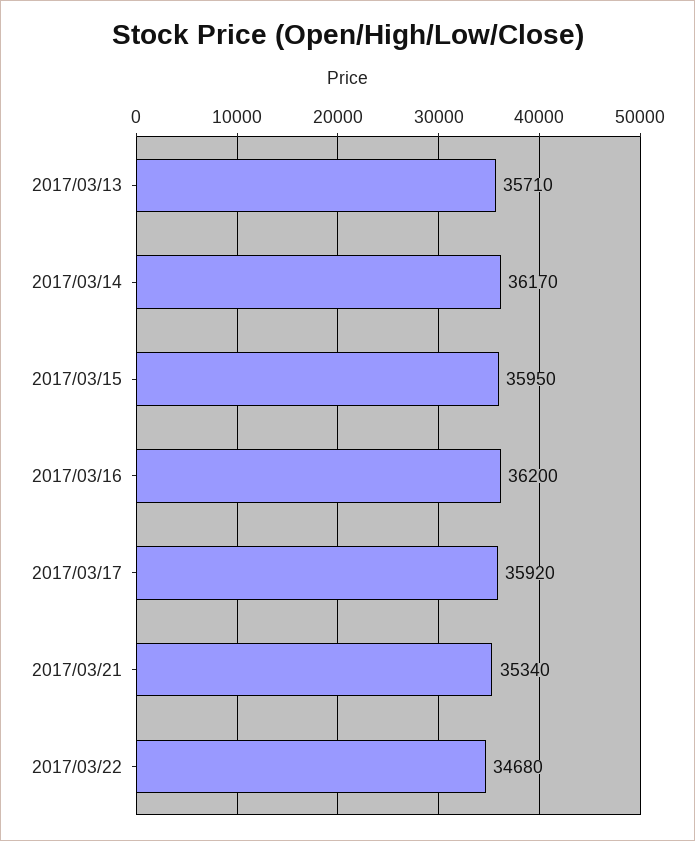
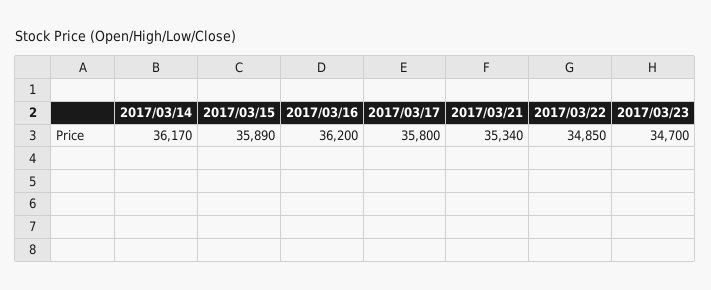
2017/03/13: 35710 -> none
2017/03/15: 35950 -> 35890
2017/03/17: 35920 -> 35800
2017/03/22: 34680 -> 34850
2017/03/23: none -> 34700

